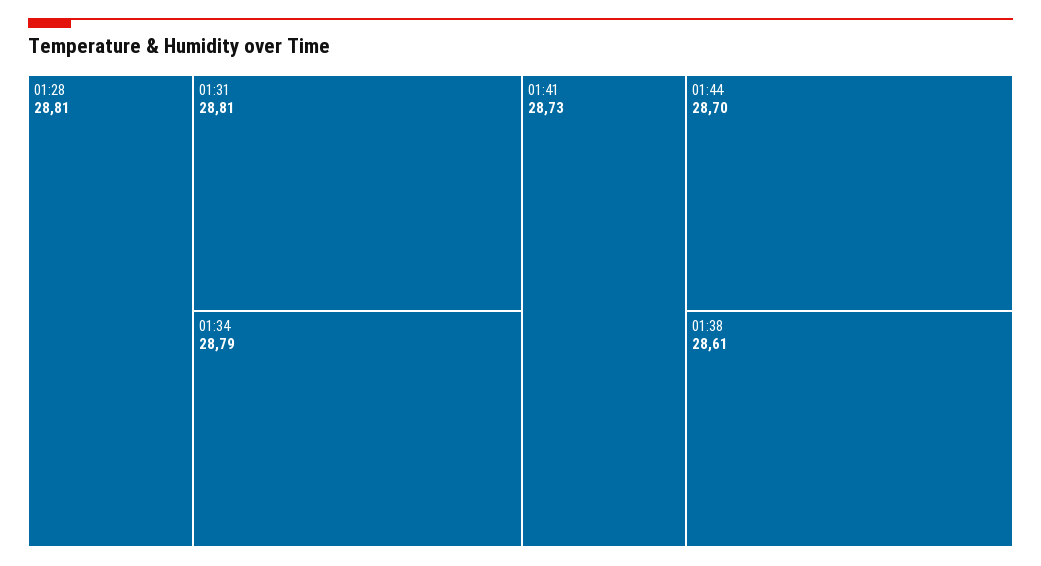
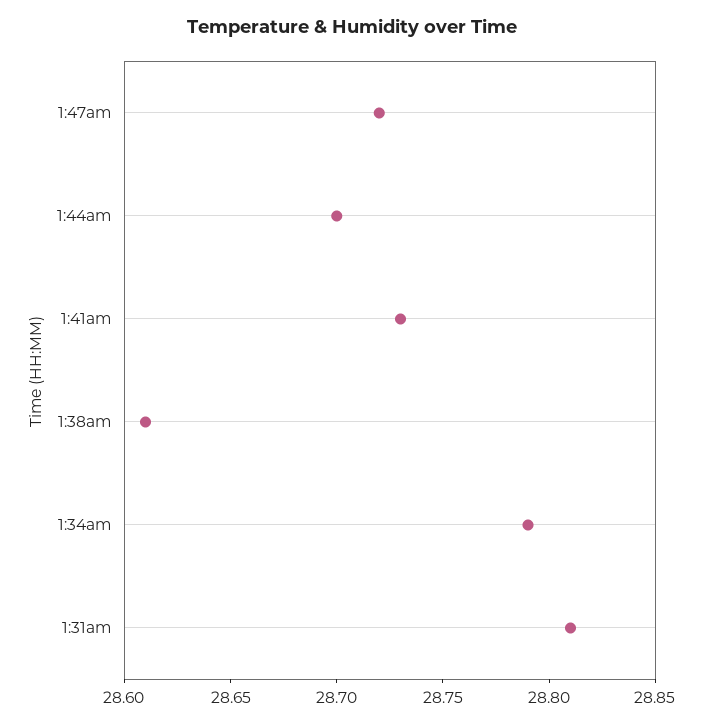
01:28: 28.81 -> none
1:47am: none -> 28.72

